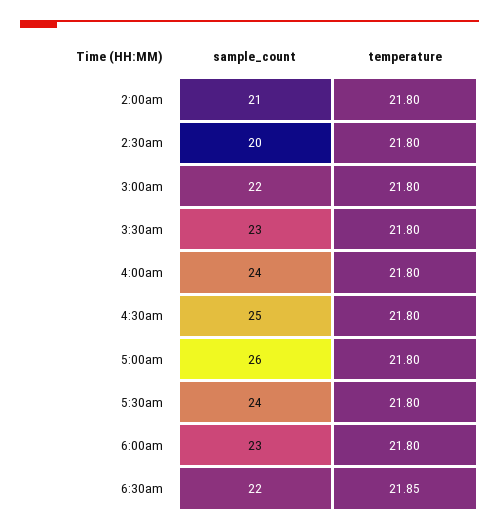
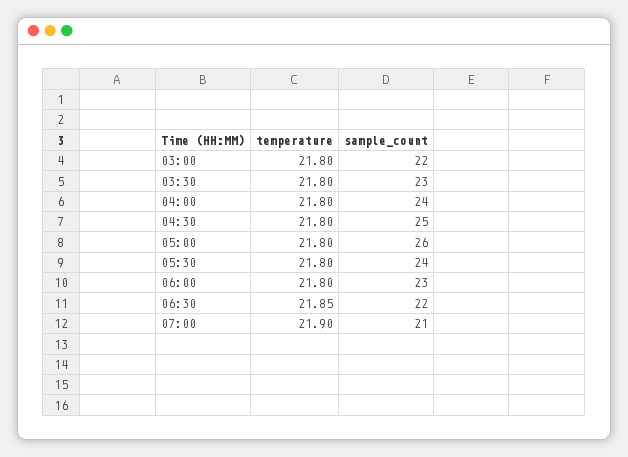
sample_count, 2:00am: 21 -> none
temperature, 2:00am: 21.8 -> none
sample_count, 2:30am: 20 -> none
temperature, 2:30am: 21.8 -> none
temperature, 07:00: none -> 21.9
sample_count, 07:00: none -> 21

